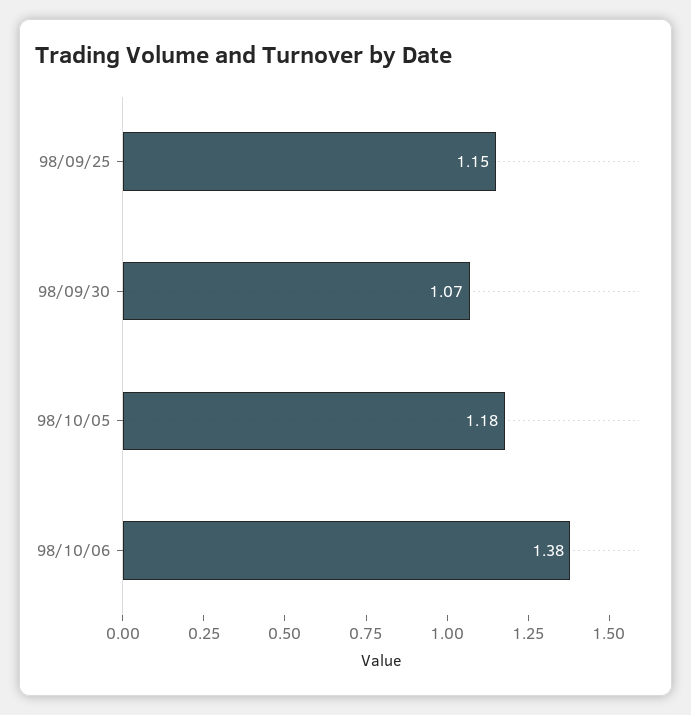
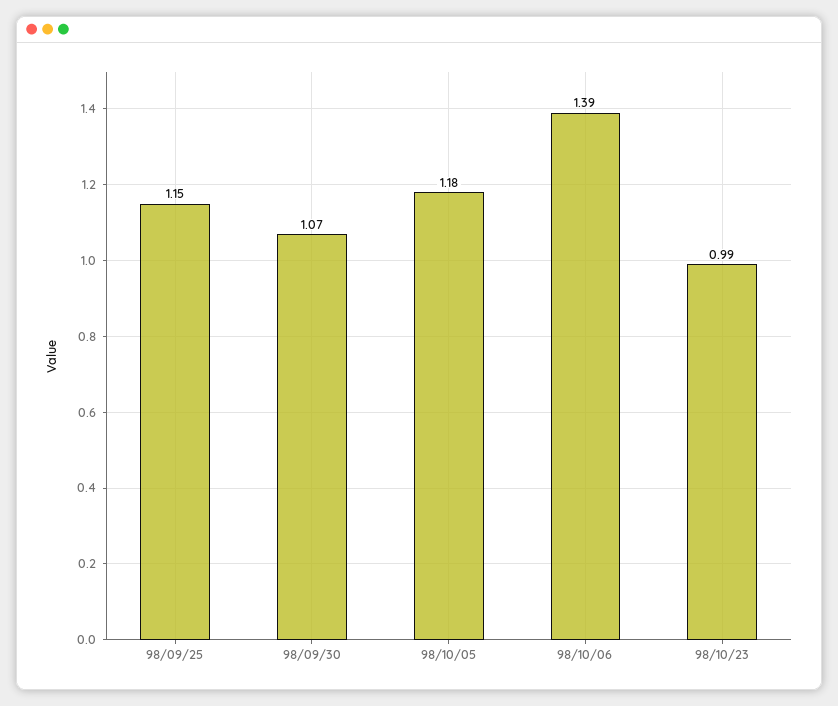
98/10/06: 1.38 -> 1.39
98/10/23: none -> 0.99

